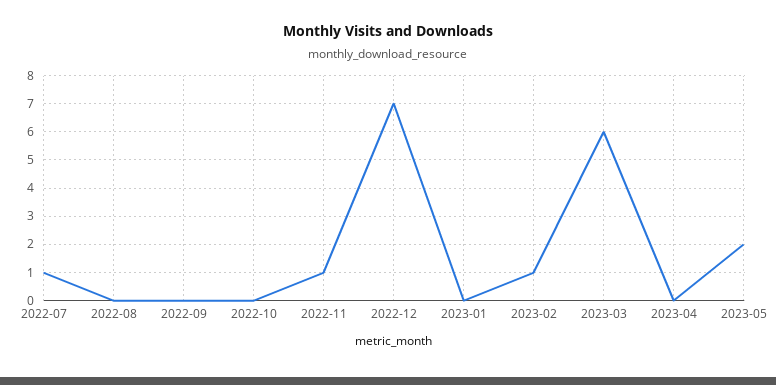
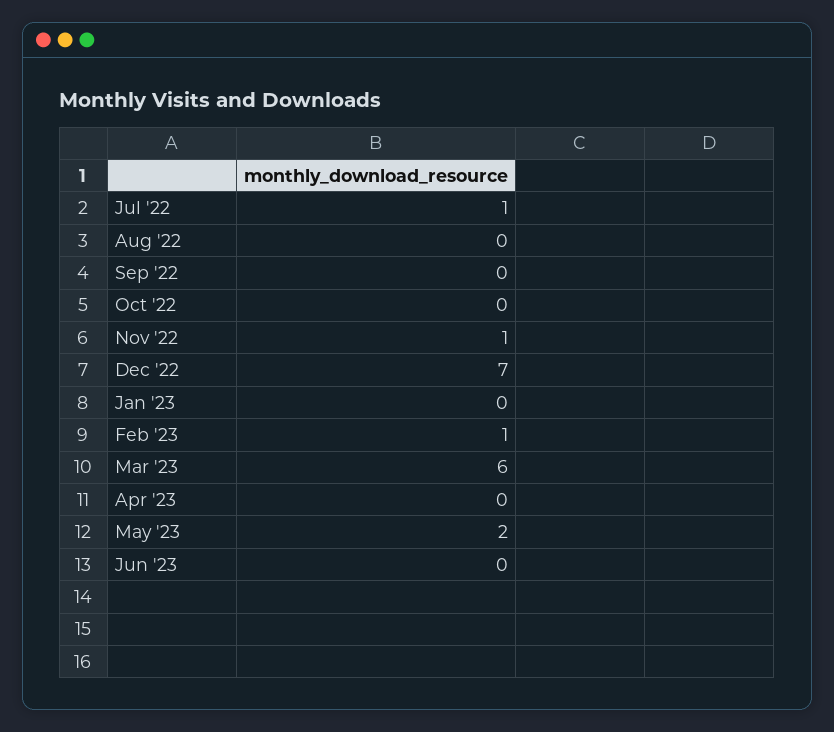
Jun '23: none -> 0

